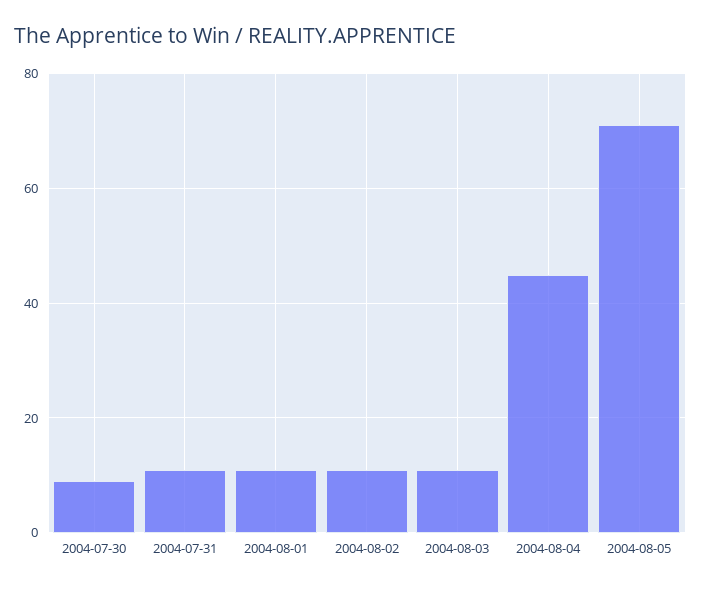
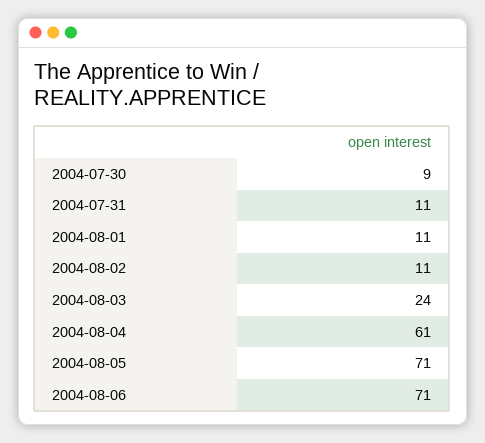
2004-08-03: 10 -> 24
2004-08-04: 45 -> 61
2004-08-06: none -> 71

